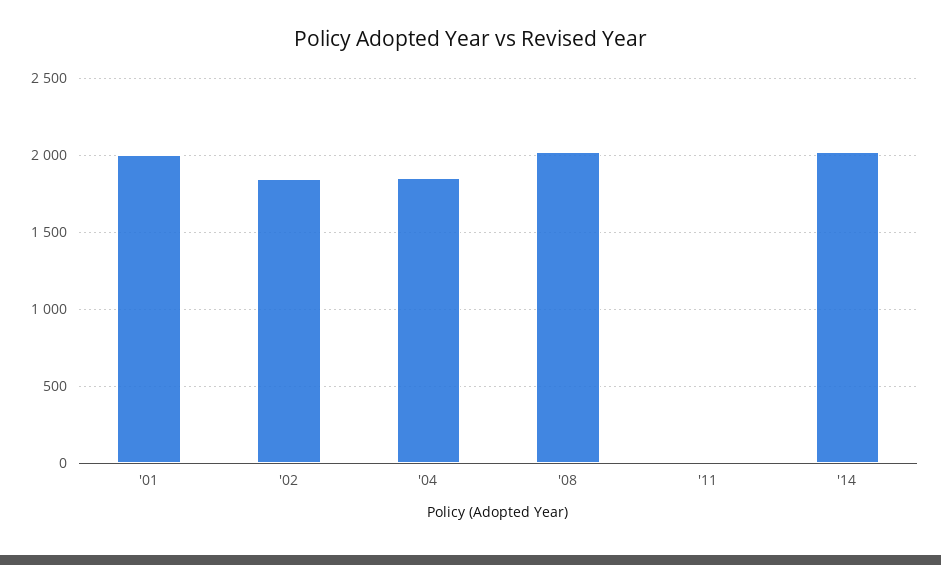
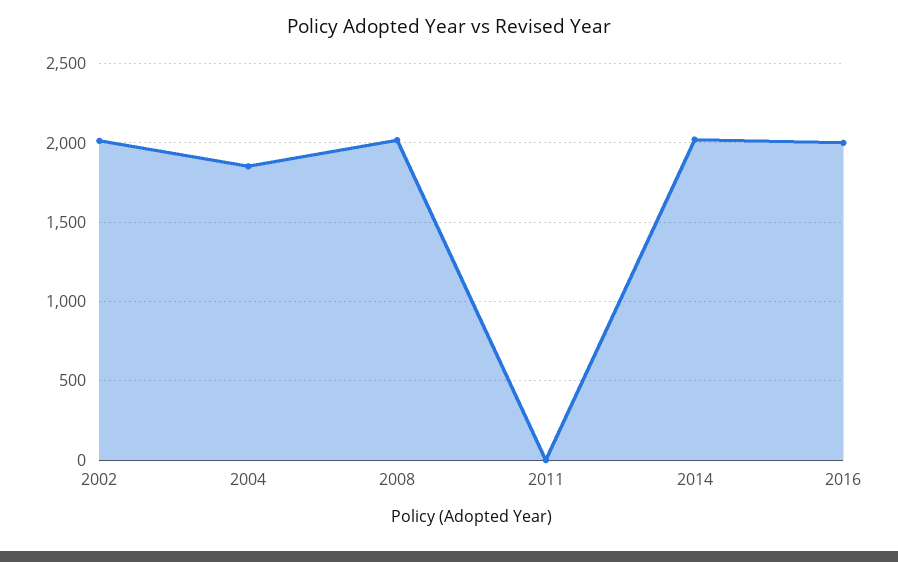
'01: 2000 -> none
'02: 1850 -> 2000
2016: none -> 2000

